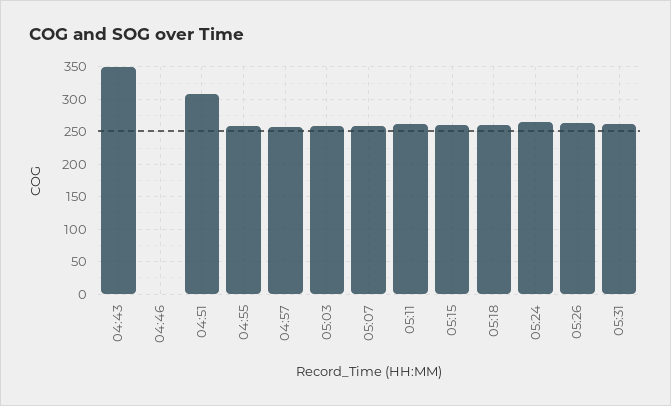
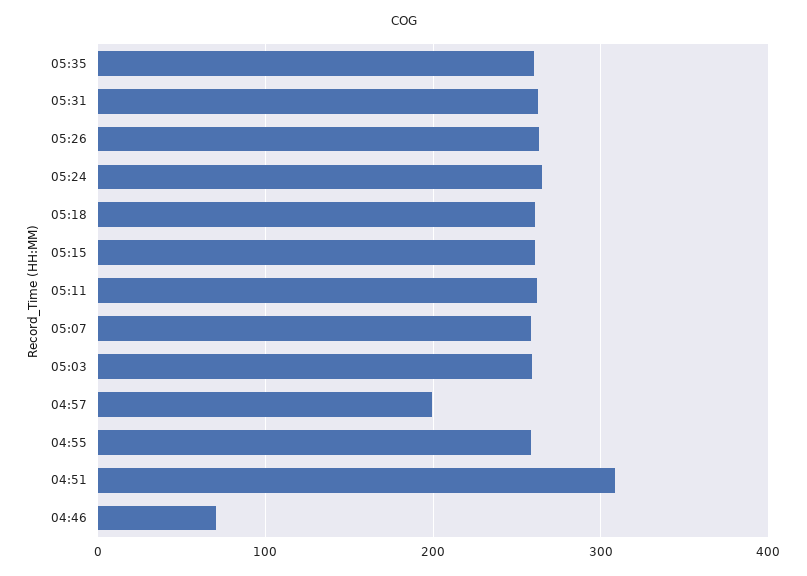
04:43: 350 -> none
04:46: 0 -> 70
04:57: 260 -> 200
05:35: none -> 260

